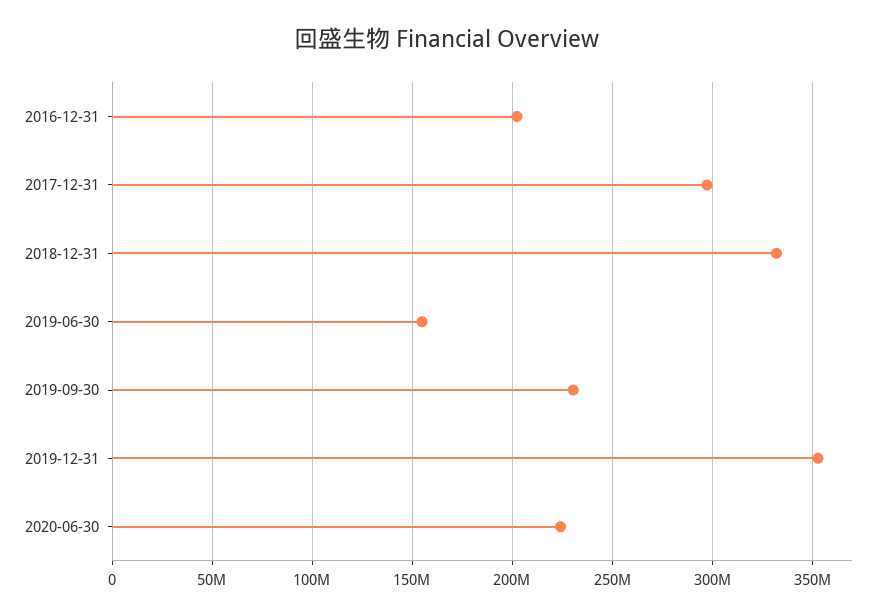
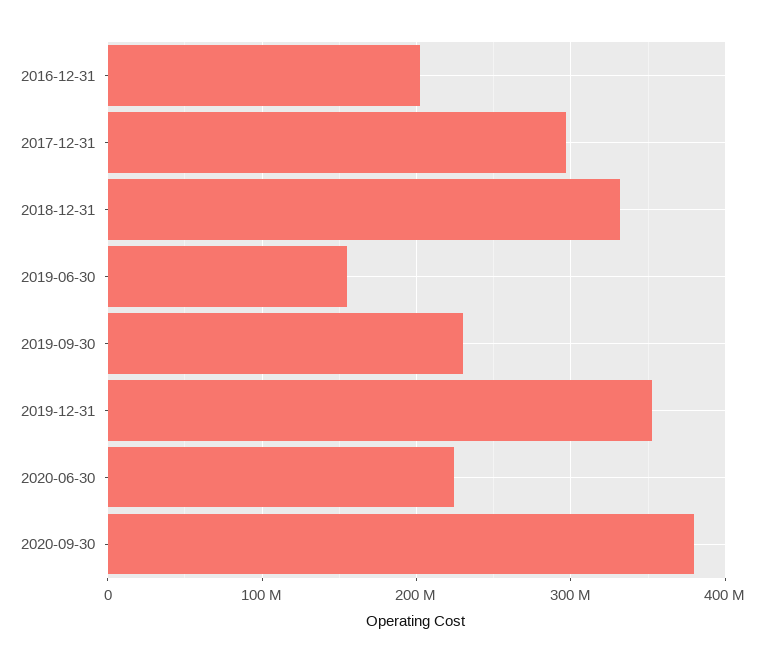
2020-09-30: none -> 380000000

